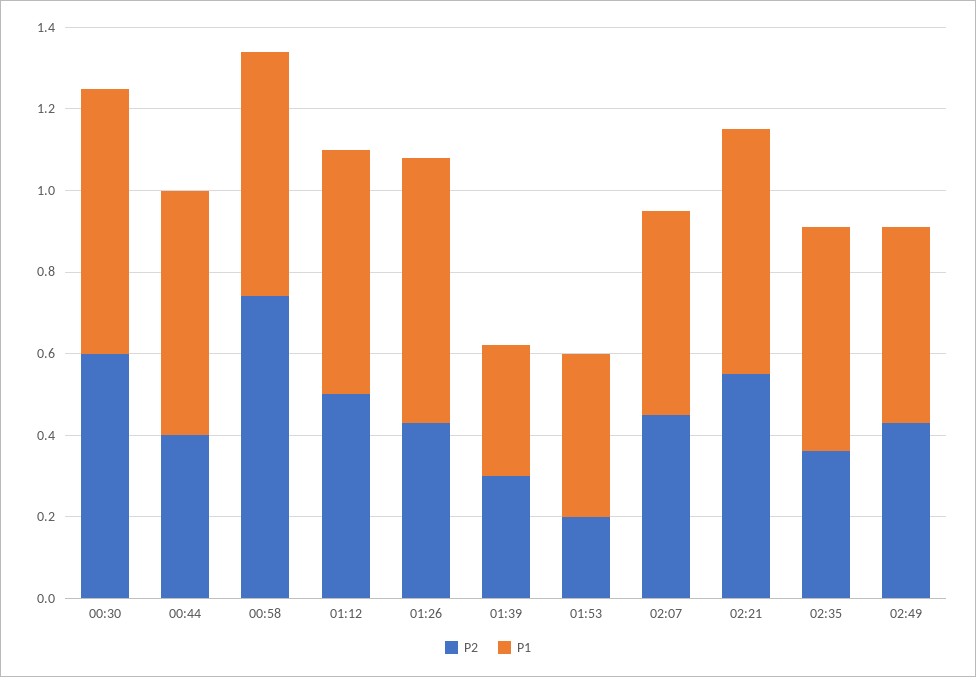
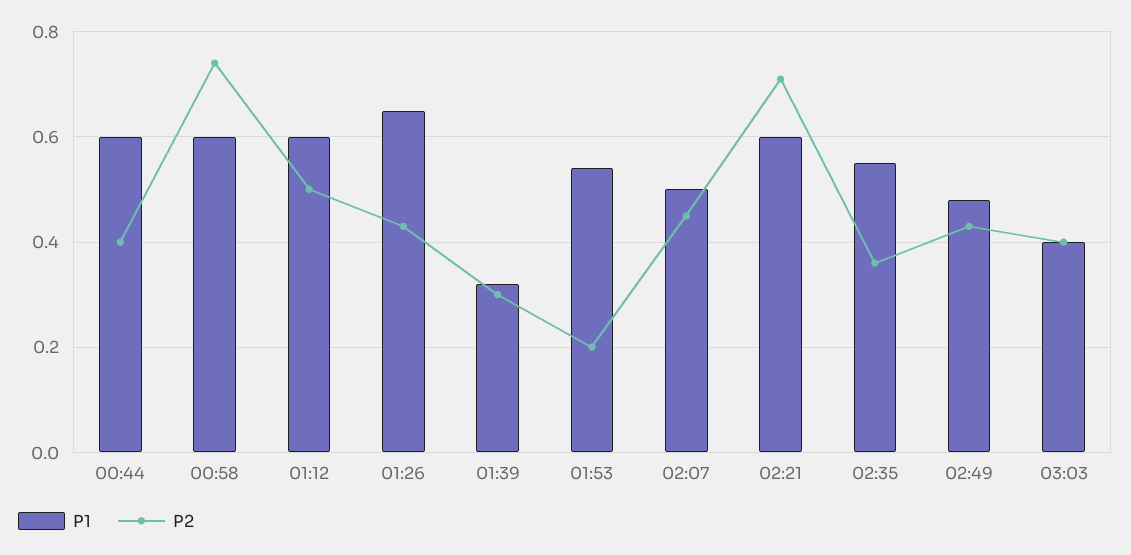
P2, 00:30: 0.6 -> none
P1, 00:30: 0.65 -> none
P1, 01:53: 0.4 -> 0.55
P2, 02:21: 0.55 -> 0.7
P1, 03:03: none -> 0.4
P2, 03:03: none -> 0.4

